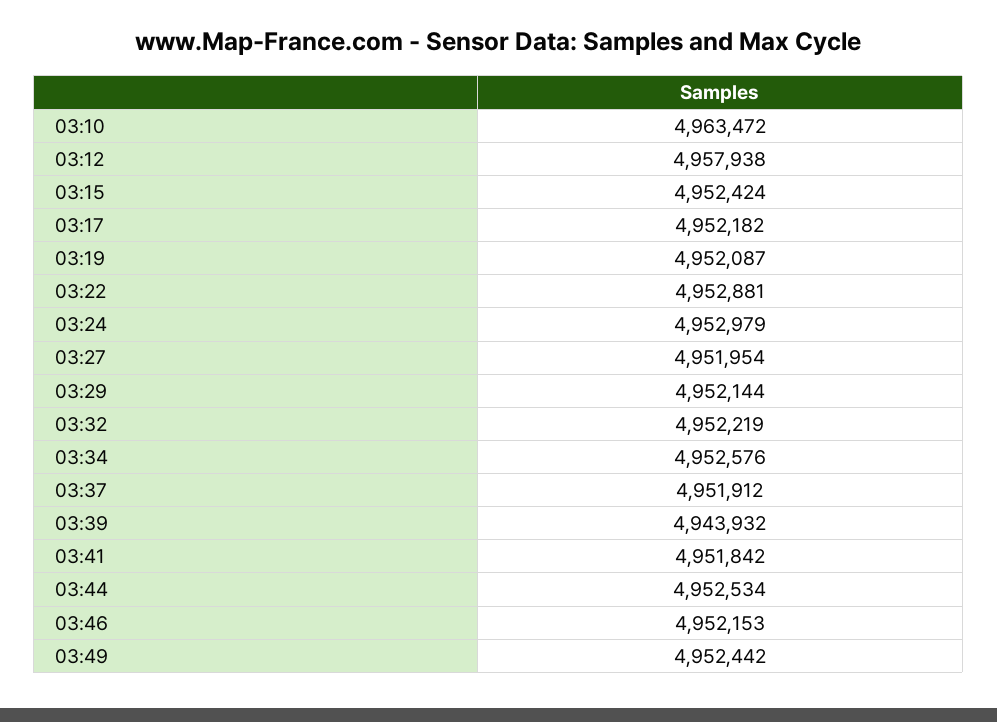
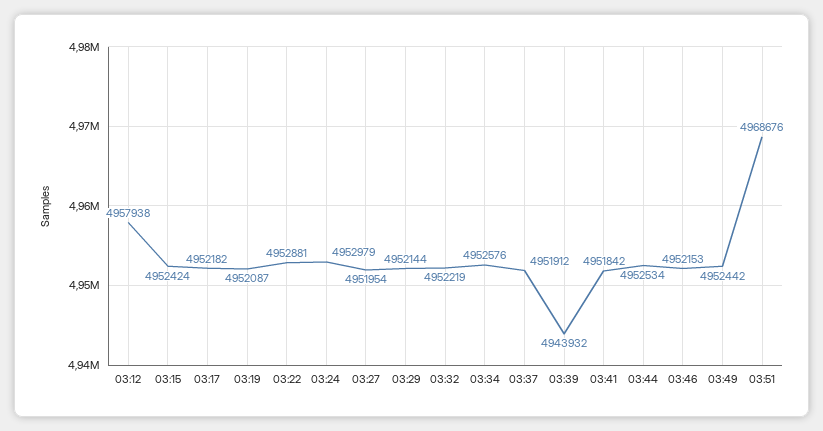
03:10: 4963472 -> none
03:51: none -> 4968676

